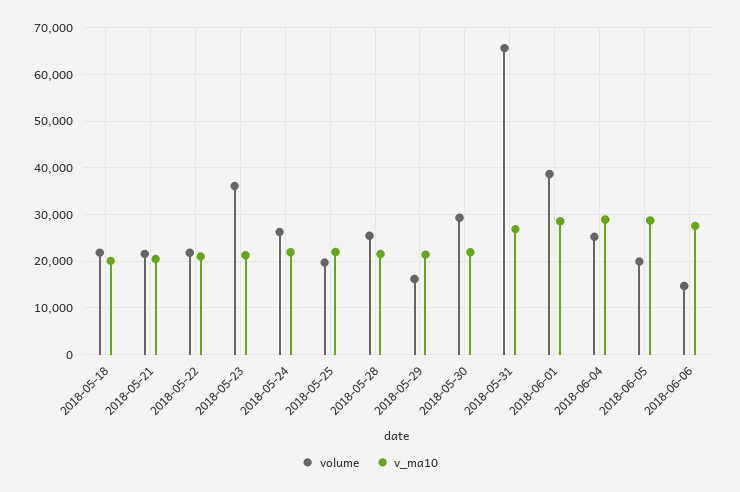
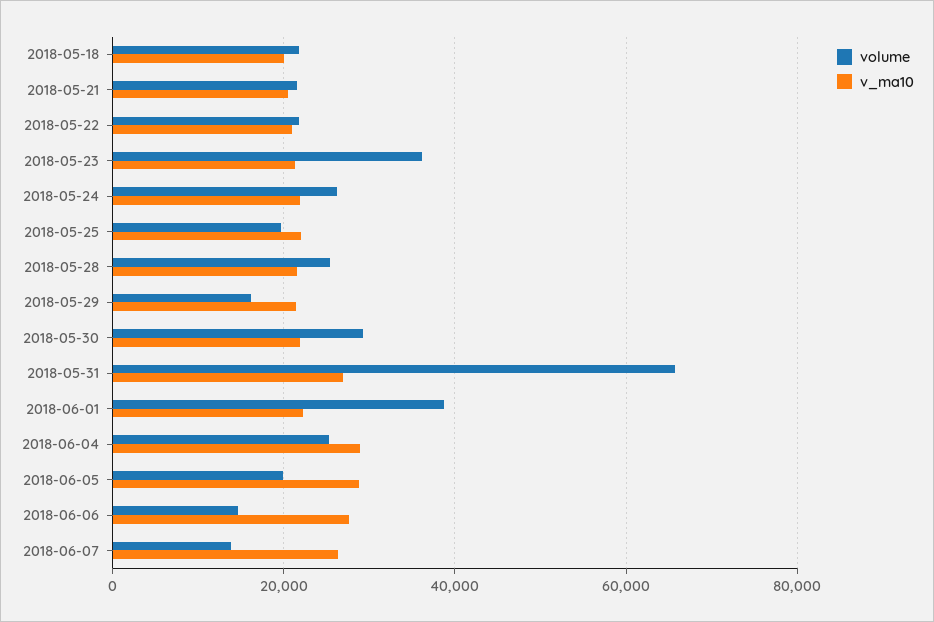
v_ma10, 2018-06-01: 28000 -> 22000
volume, 2018-06-07: none -> 14000
v_ma10, 2018-06-07: none -> 26000

